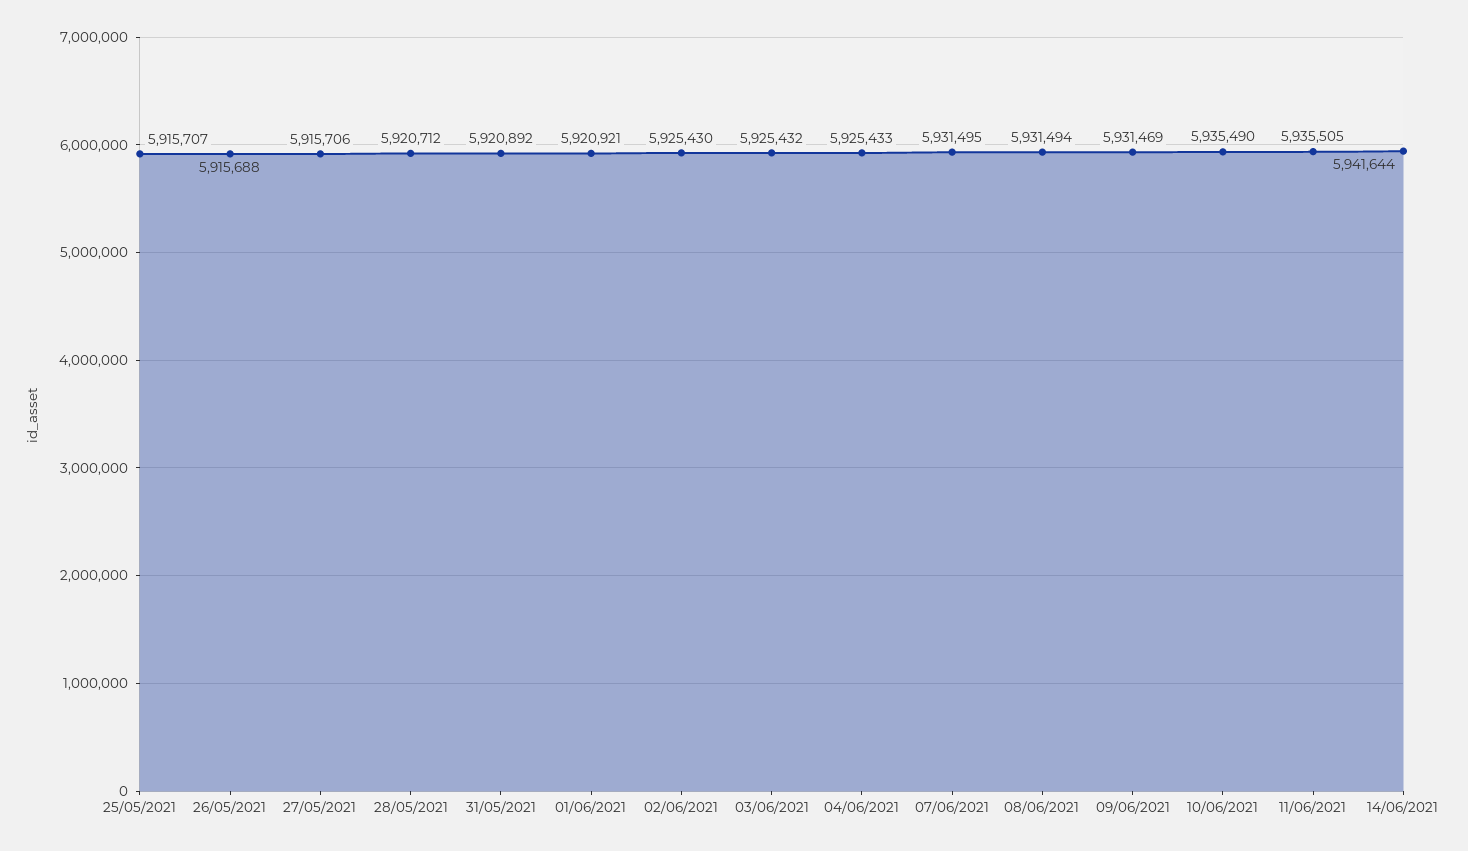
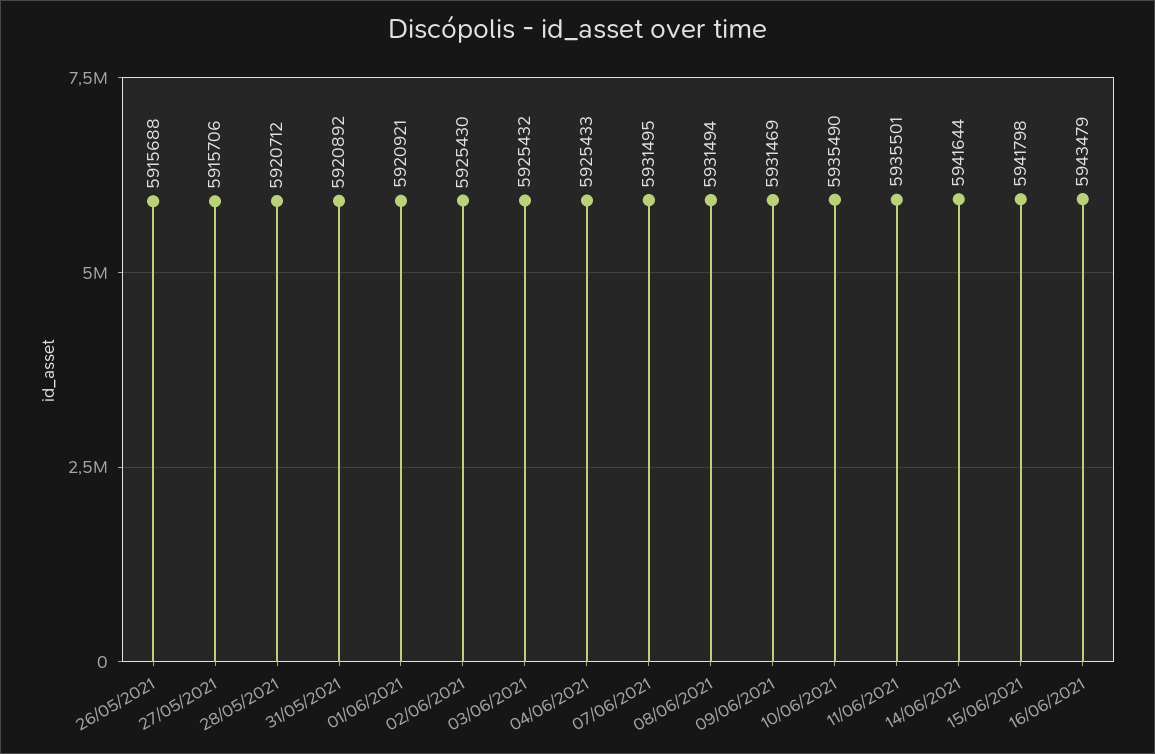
25/05/2021: 5915707 -> none
11/06/2021: 5935505 -> 5935501
15/06/2021: none -> 5941798
16/06/2021: none -> 5943479

